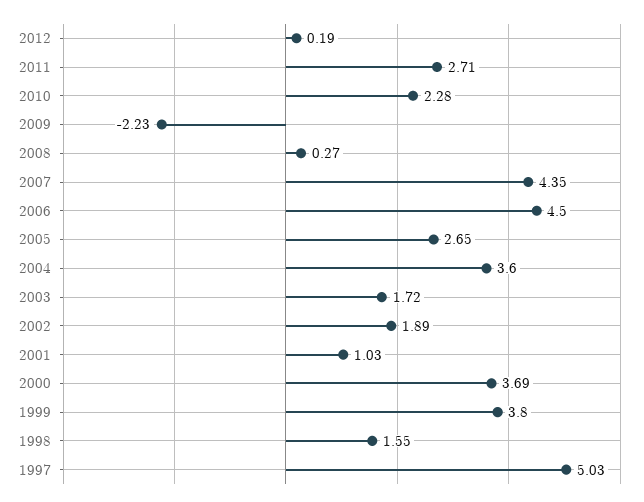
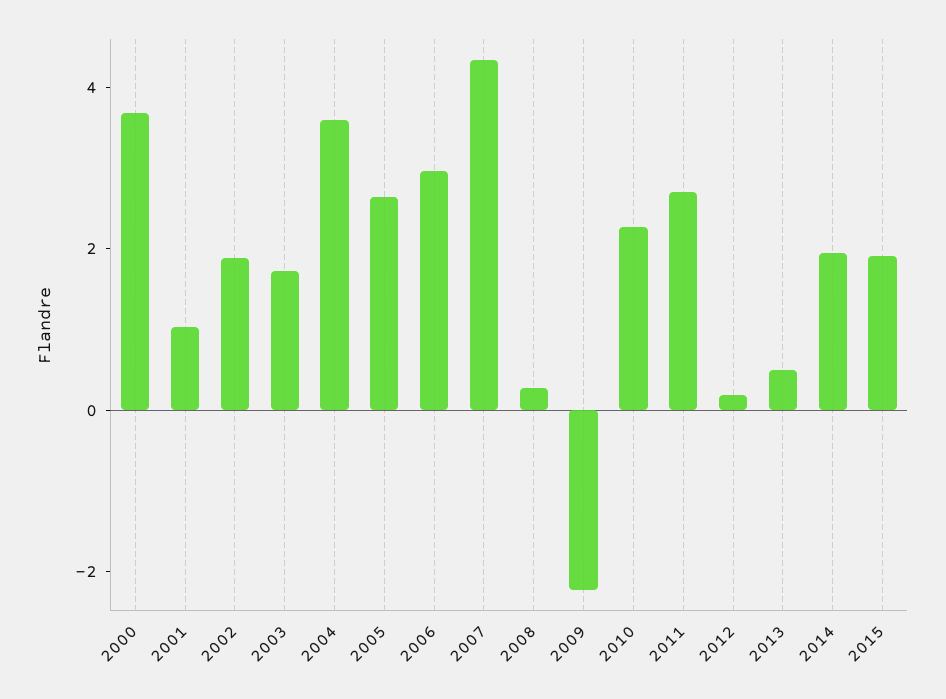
2006: 4.5 -> 3
1999: 3.8 -> none
1998: 1.55 -> none
1997: 5.03 -> none
2013: none -> 0.5
2014: none -> 2
2015: none -> 2

